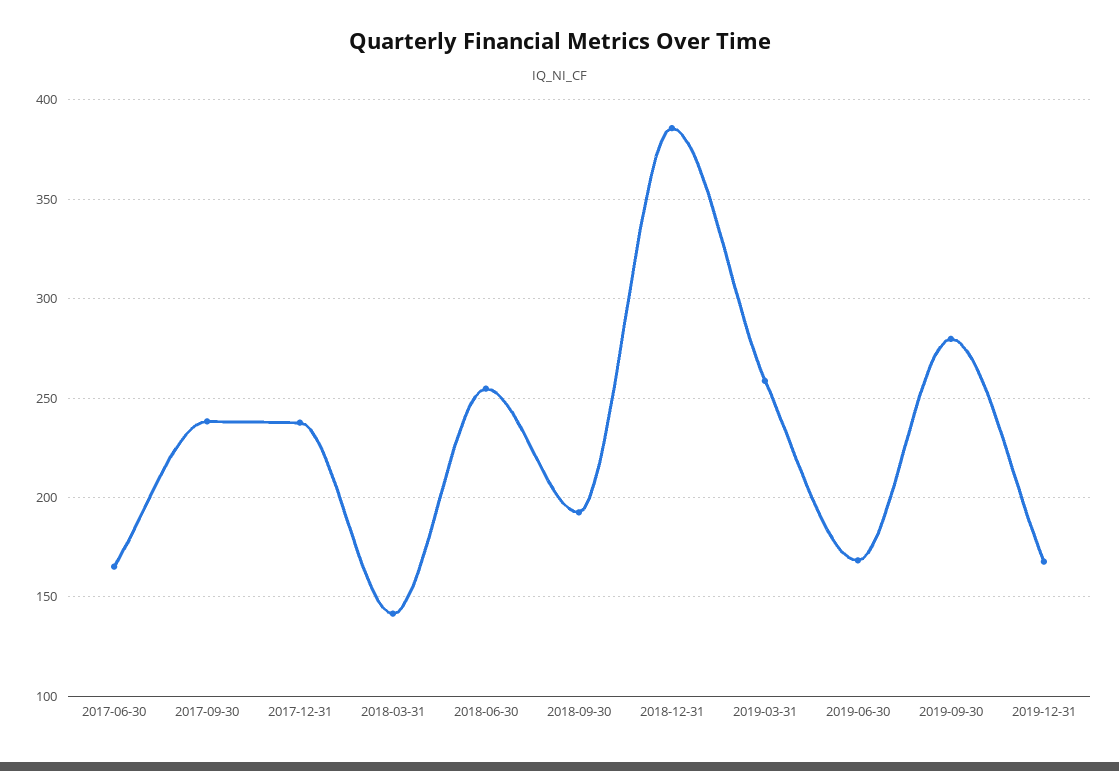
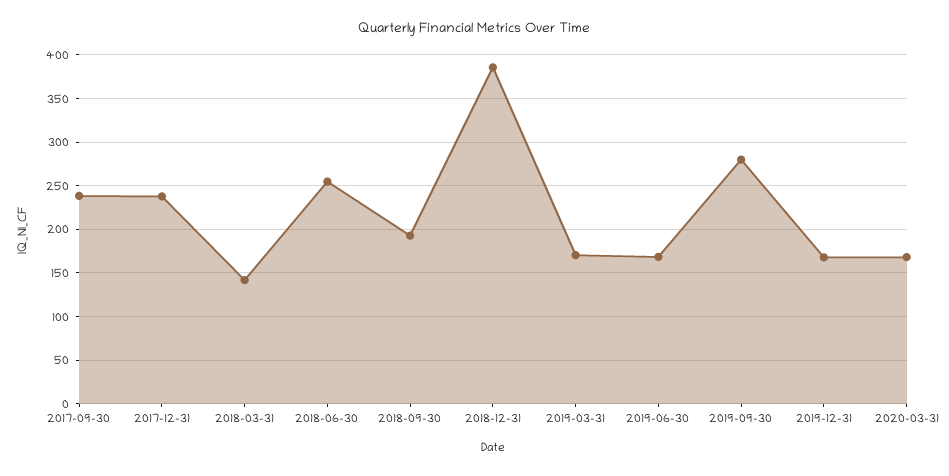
2017-06-30: 165 -> none
2019-03-31: 260 -> 170
2020-03-31: none -> 170

